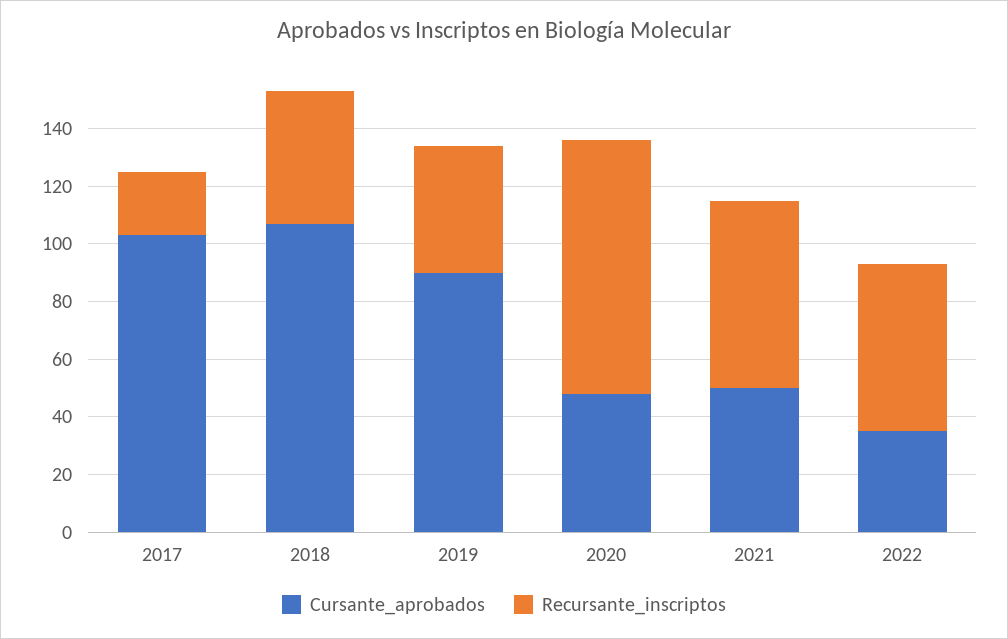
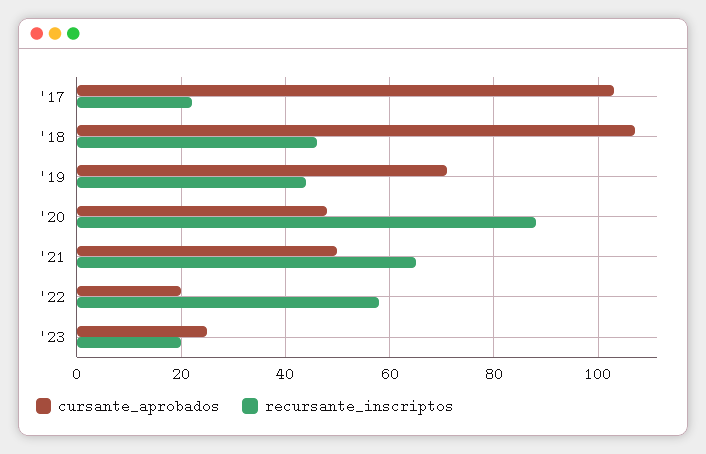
Cursante_aprobados, 2019: 90 -> 70
Cursante_aprobados, 2022: 35 -> 20
Cursante_aprobados, '23: none -> 25
Recursante_inscriptos, '23: none -> 20

